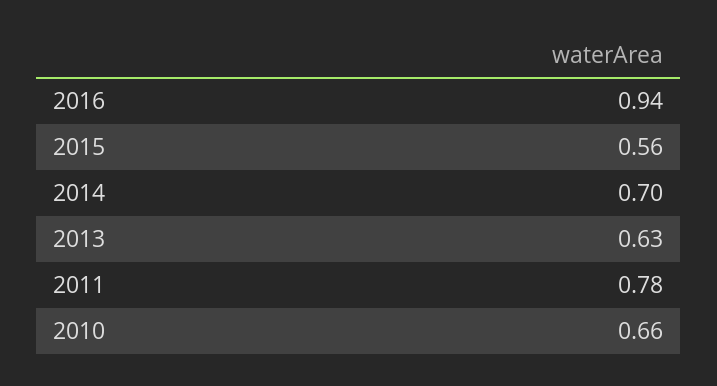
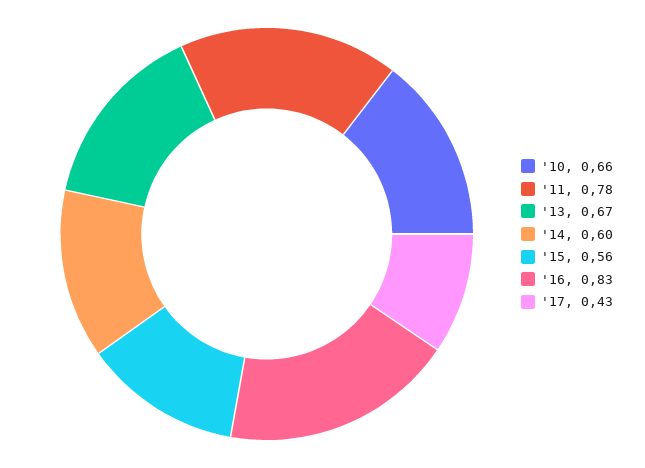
2016: 0.94 -> 0.83
2014: 0.7 -> 0.6
2013: 0.63 -> 0.67
'17: none -> 0.43

